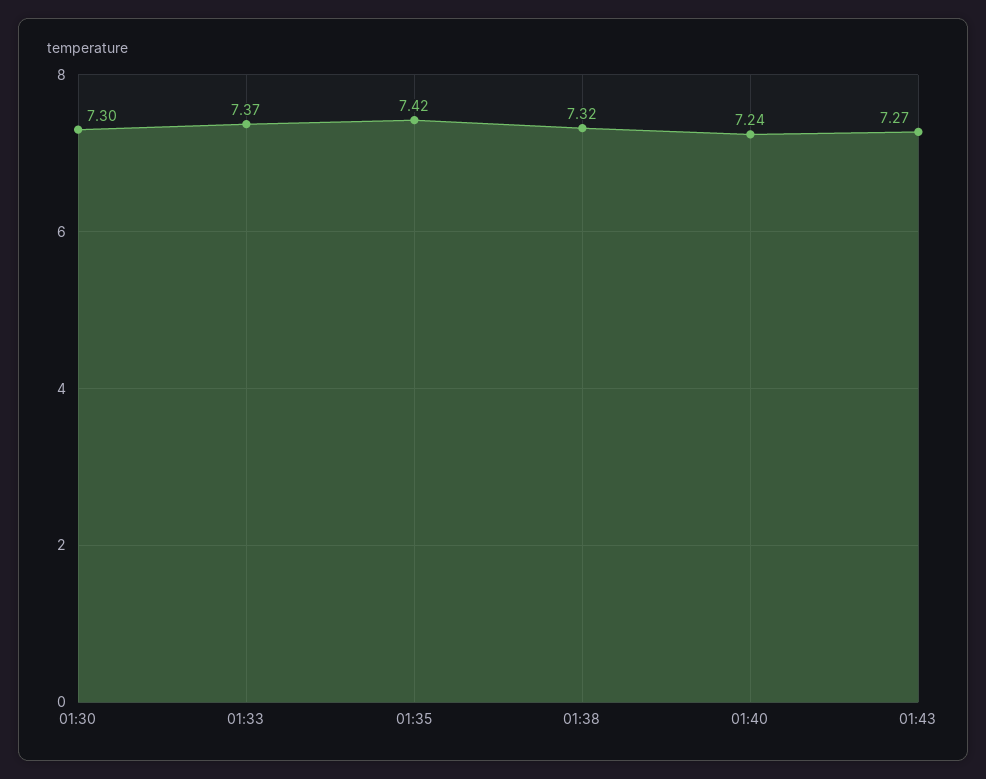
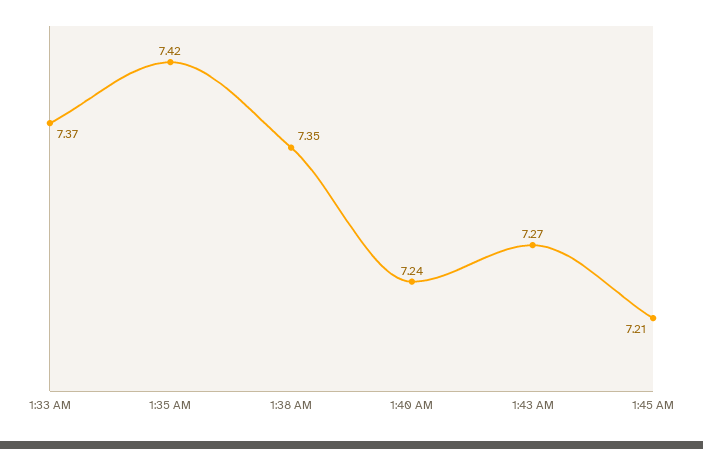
01:30: 7.3 -> none
01:38: 7.32 -> 7.35
1:45 AM: none -> 7.21

